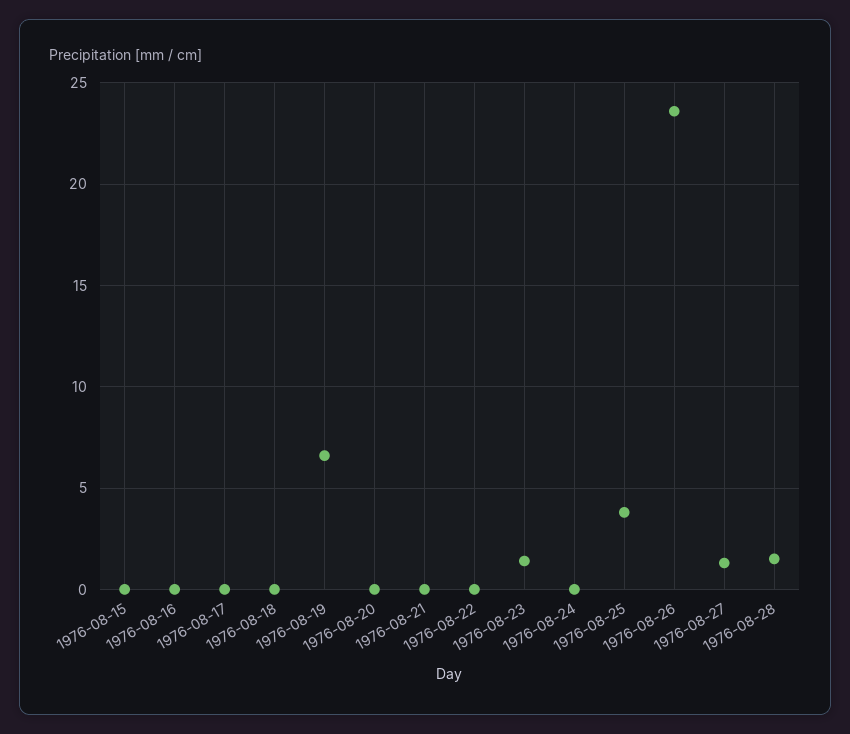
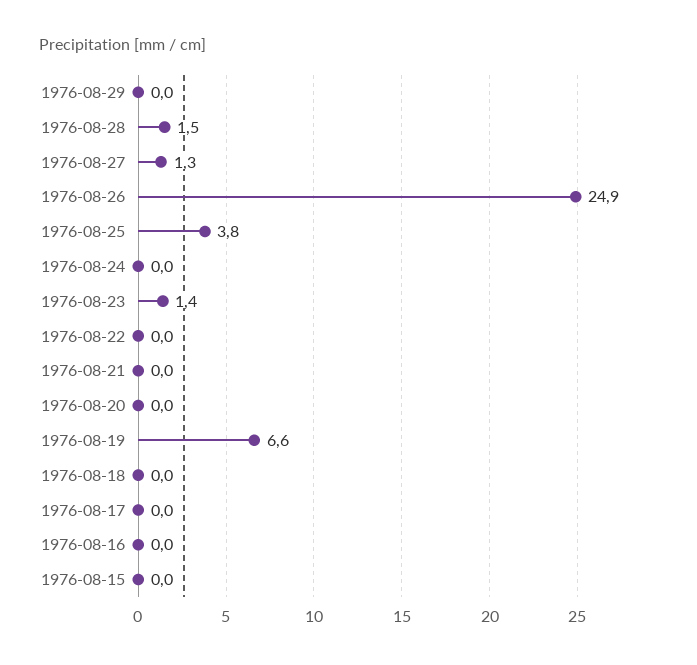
1976-08-26: 23.5 -> 24.9
1976-08-29: none -> 0

